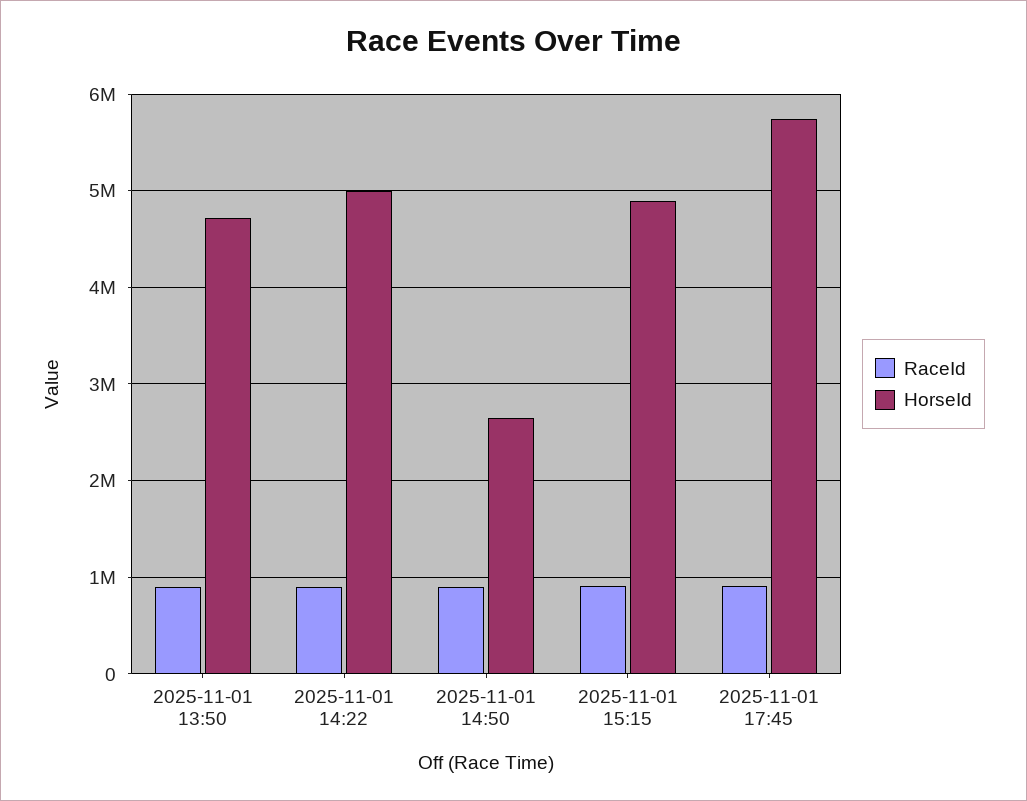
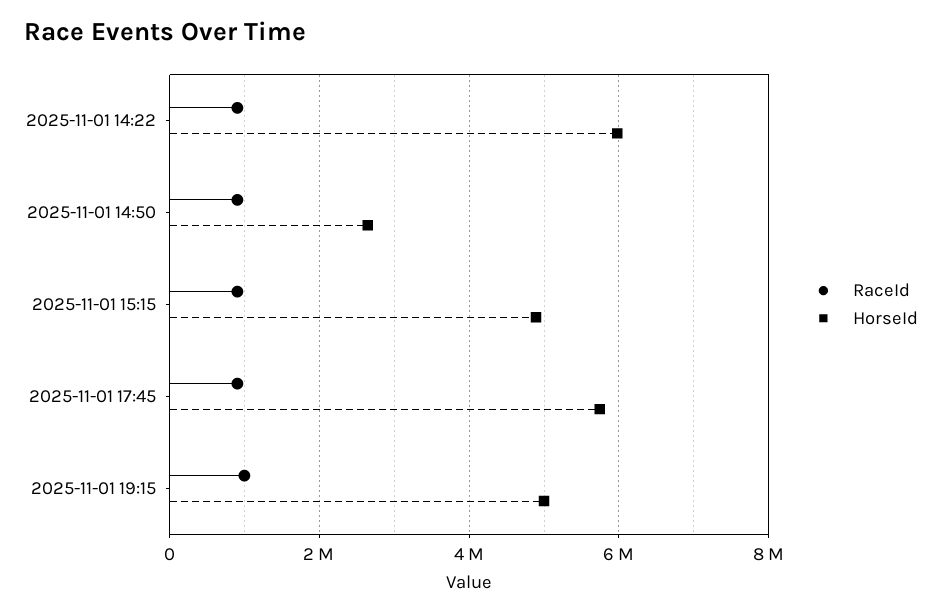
RaceId, 2025-11-01 13:50: 900000 -> none
HorseId, 2025-11-01 13:50: 4700000 -> none
HorseId, 2025-11-01 14:22: 5000000 -> 6000000
RaceId, 2025-11-01 19:15: none -> 1000000
HorseId, 2025-11-01 19:15: none -> 5000000

